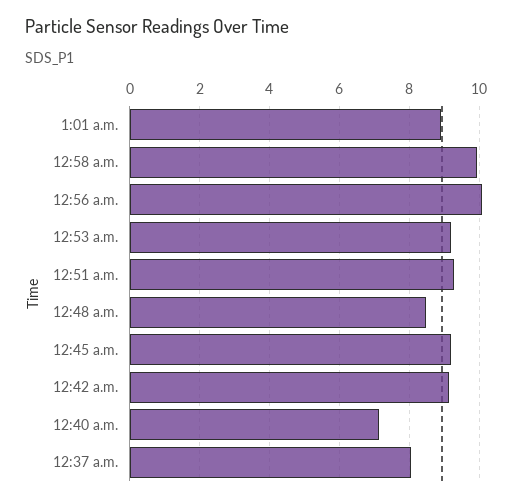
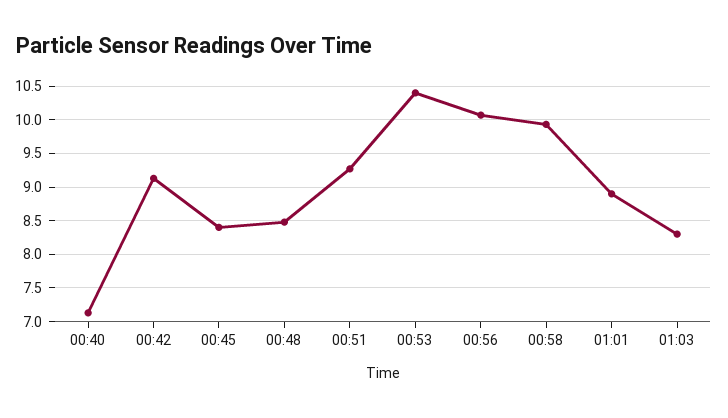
12:53 a.m.: 9.2 -> 10.4
12:45 a.m.: 9.2 -> 8.4
12:37 a.m.: 8 -> none
01:03: none -> 8.3

